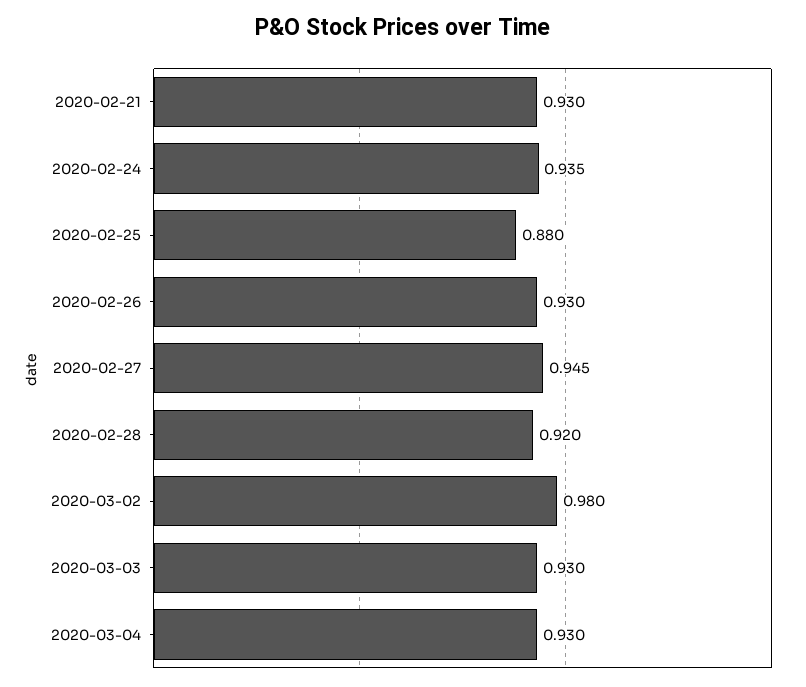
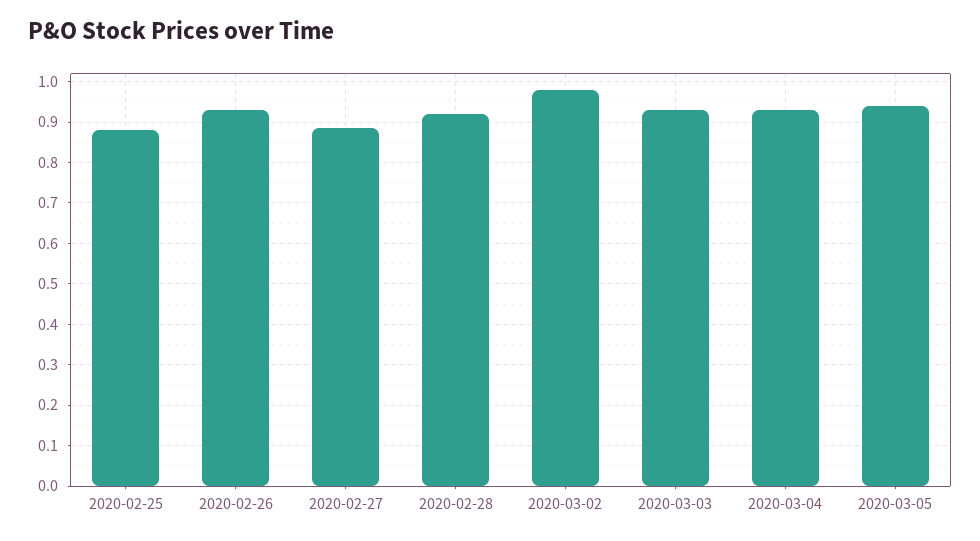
2020-02-21: 0.93 -> none
2020-02-24: 0.935 -> none
2020-02-27: 0.945 -> 0.88
2020-03-05: none -> 0.94

